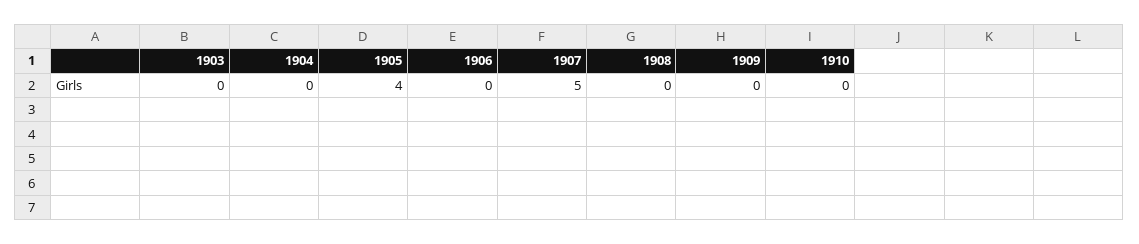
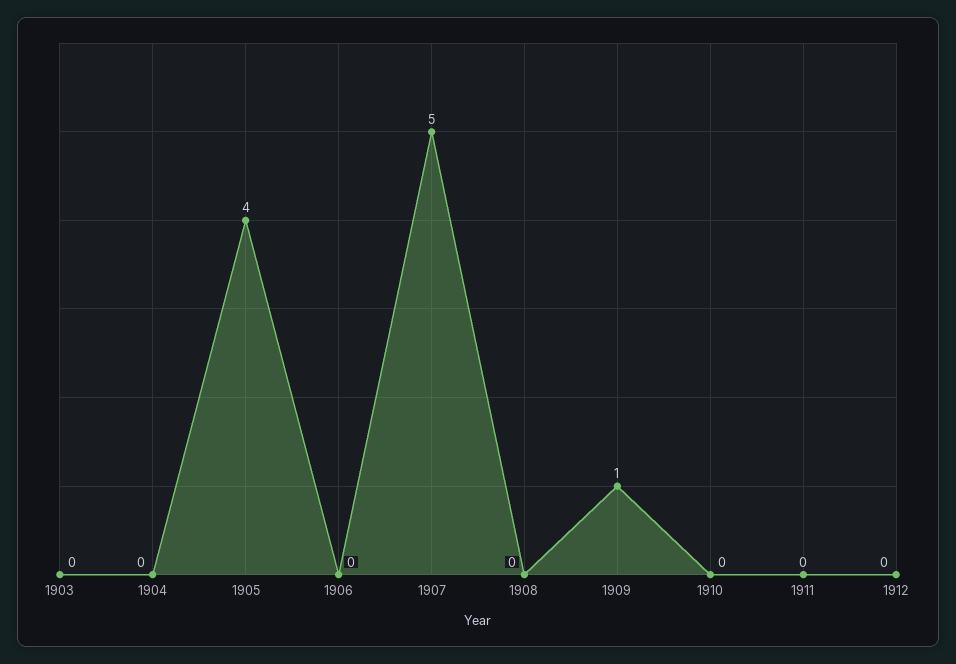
1909: 0 -> 1
1911: none -> 0
1912: none -> 0

